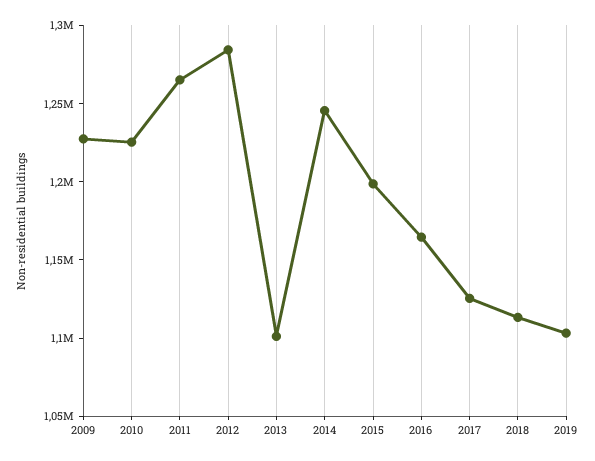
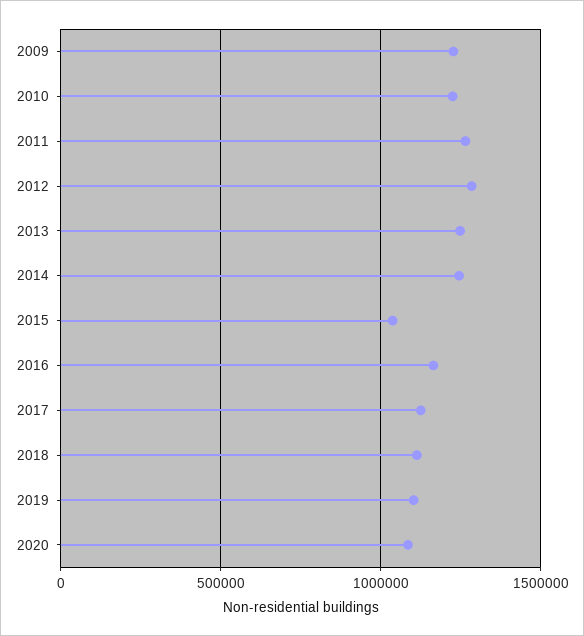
2013: 1100000 -> 1250000
2015: 1200000 -> 1050000
2020: none -> 1100000

